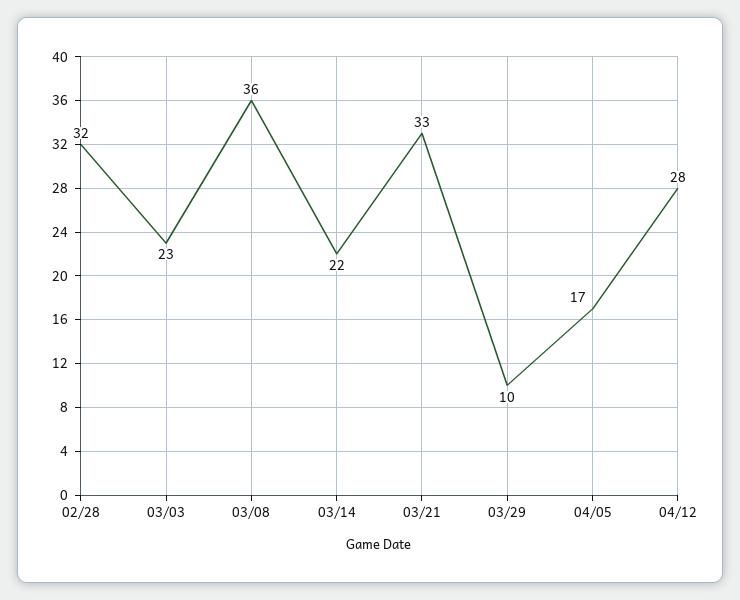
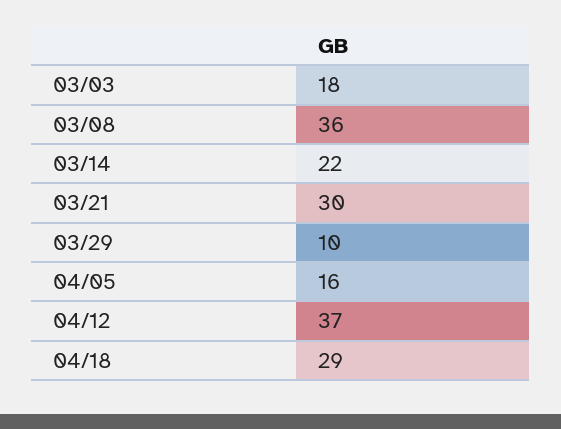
02/28: 32 -> none
03/03: 23 -> 18
03/21: 33 -> 30
04/05: 17 -> 16
04/12: 28 -> 37
04/18: none -> 29

